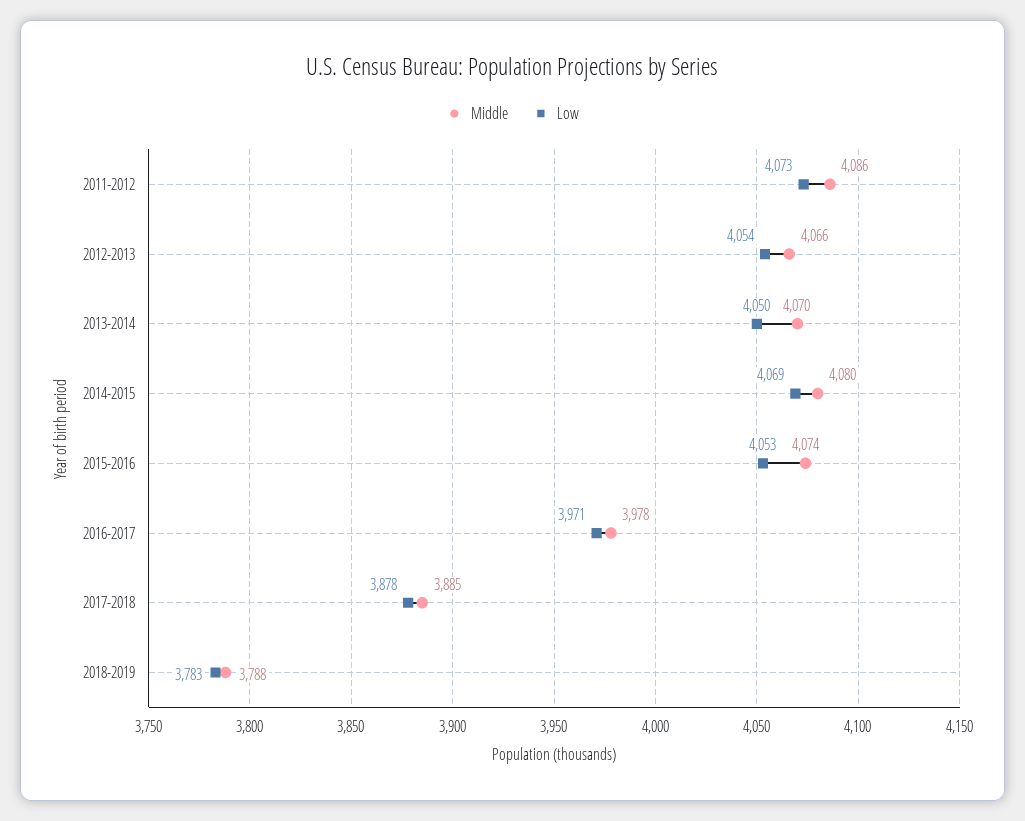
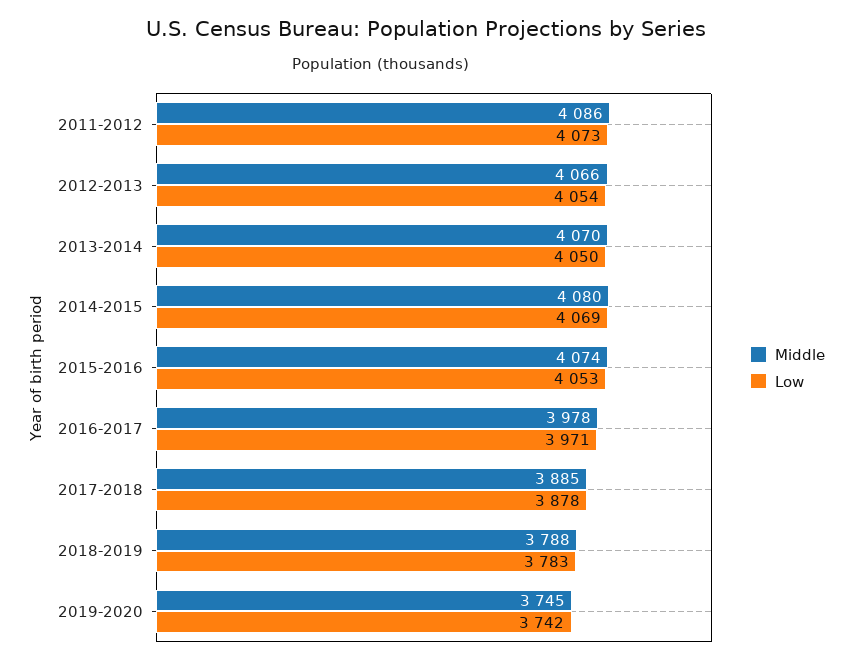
Middle, 2019-2020: none -> 3745
Low, 2019-2020: none -> 3742

